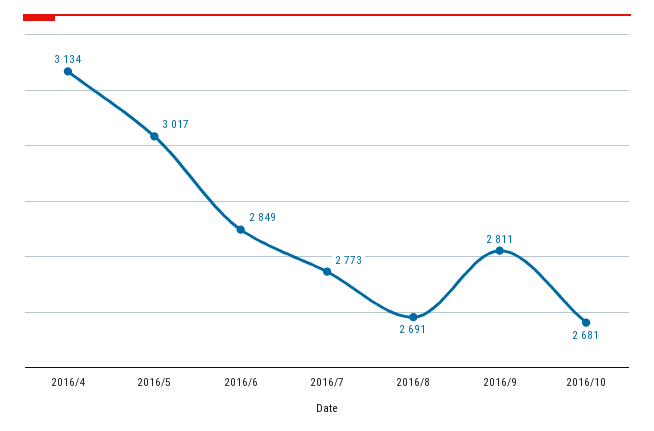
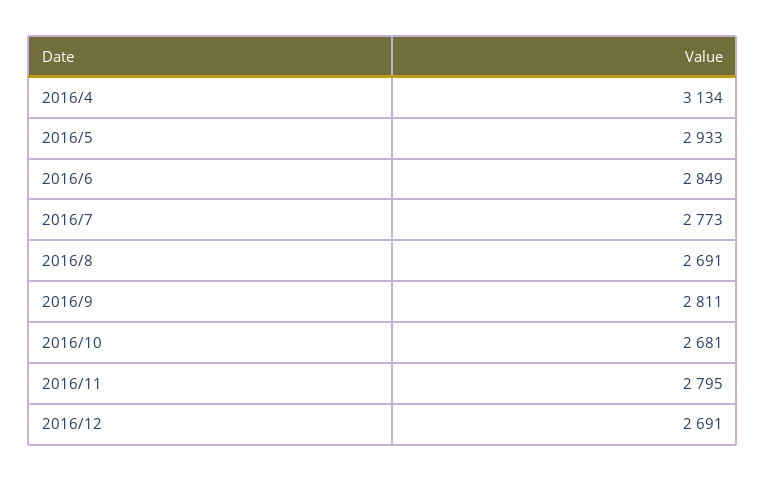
2016/5: 3017 -> 2933
2016/11: none -> 2795
2016/12: none -> 2691

